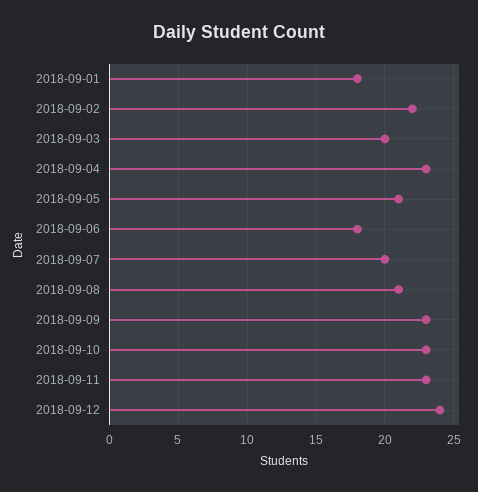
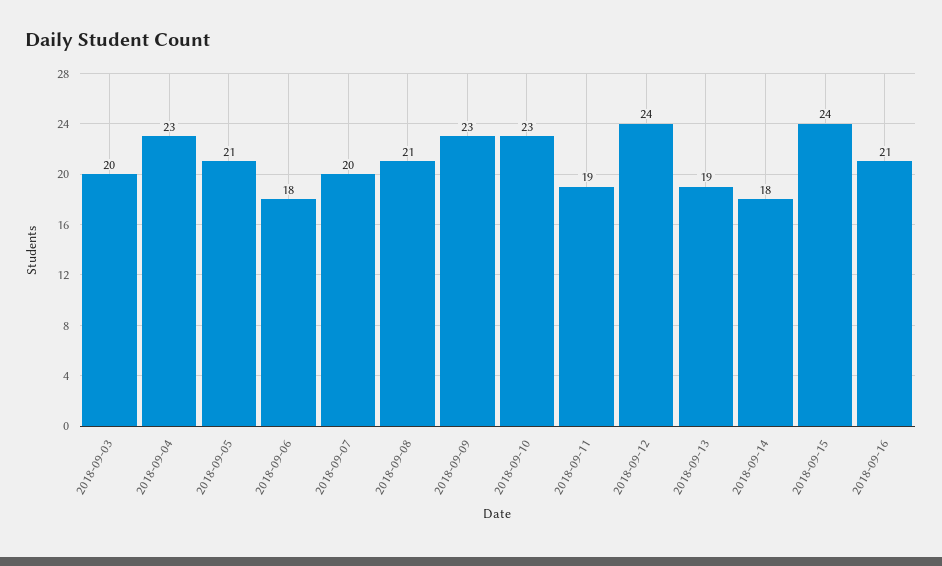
2018-09-01: 18 -> none
2018-09-02: 22 -> none
2018-09-11: 23 -> 19
2018-09-13: none -> 19
2018-09-14: none -> 18
2018-09-15: none -> 24
2018-09-16: none -> 21

